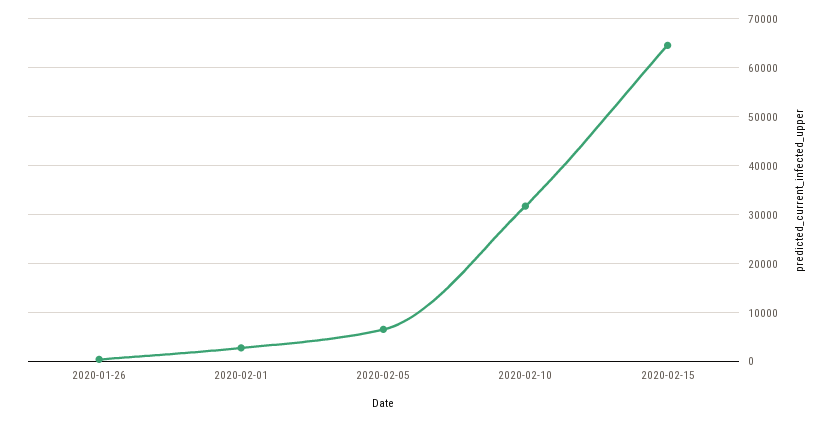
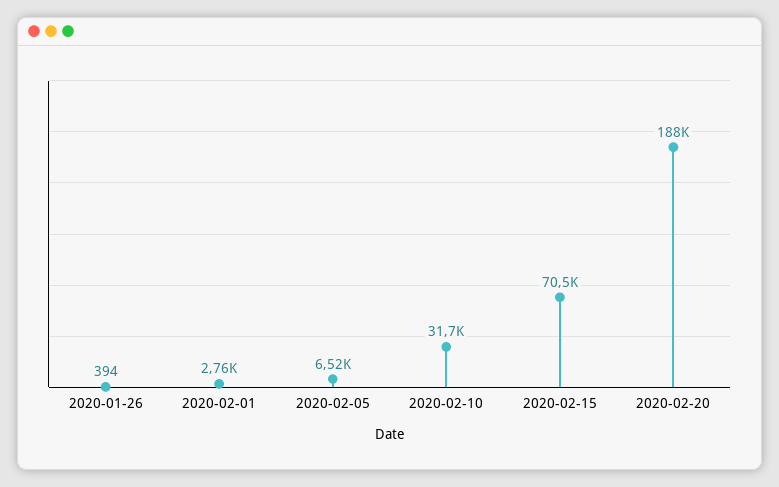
2020-02-15: 64000 -> 70500
2020-02-20: none -> 188000

